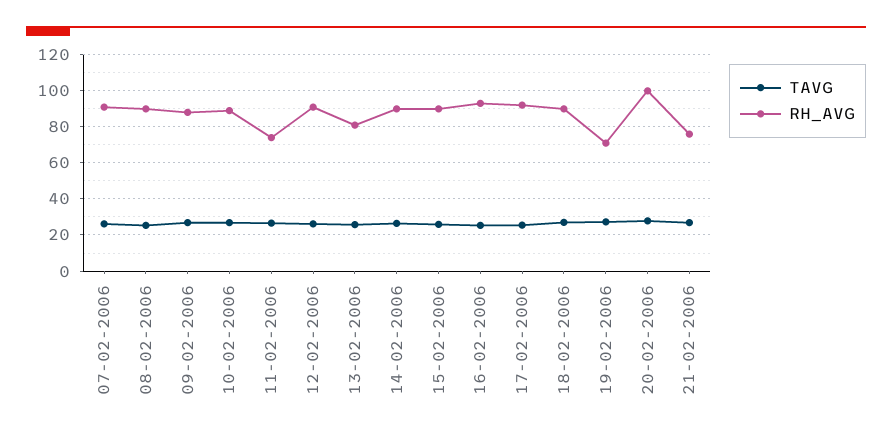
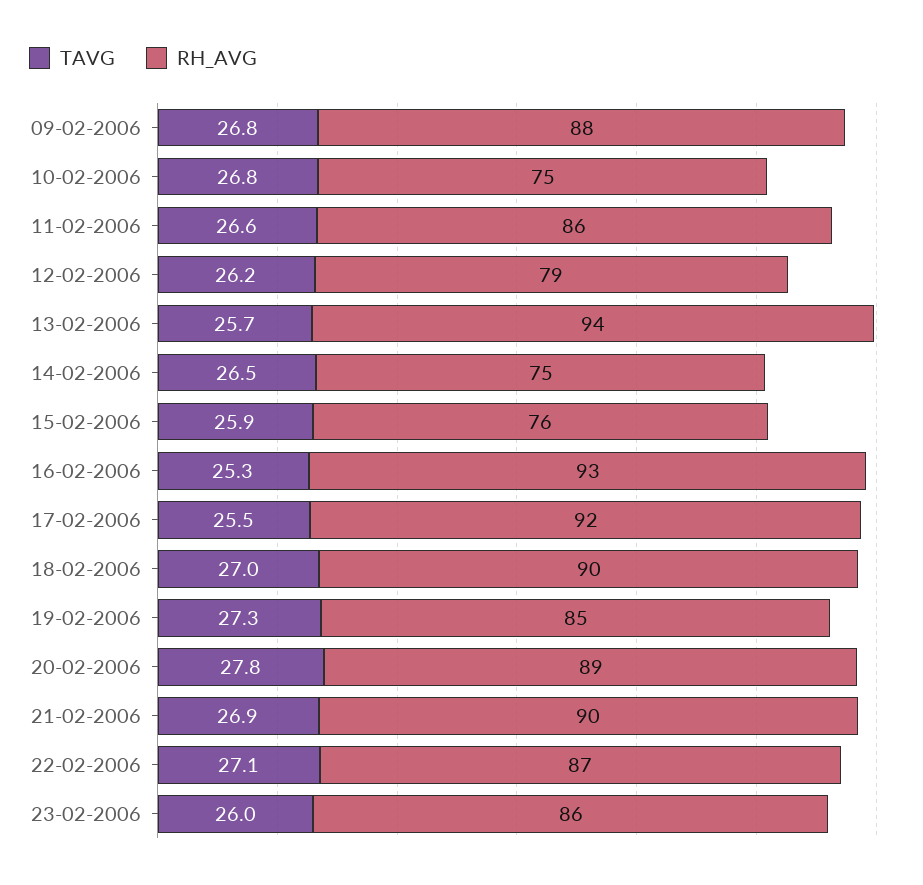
TAVG, 07-02-2006: 25 -> none
RH_AVG, 07-02-2006: 90 -> none
TAVG, 08-02-2006: 25 -> none
RH_AVG, 08-02-2006: 90 -> none
RH_AVG, 10-02-2006: 90 -> 75
RH_AVG, 11-02-2006: 75 -> 86
RH_AVG, 12-02-2006: 90 -> 79
RH_AVG, 13-02-2006: 80 -> 94
RH_AVG, 14-02-2006: 90 -> 75
RH_AVG, 15-02-2006: 90 -> 76
RH_AVG, 19-02-2006: 70 -> 85
RH_AVG, 20-02-2006: 100 -> 89
RH_AVG, 21-02-2006: 75 -> 90
TAVG, 22-02-2006: none -> 27.1
RH_AVG, 22-02-2006: none -> 87
TAVG, 23-02-2006: none -> 26
RH_AVG, 23-02-2006: none -> 86

